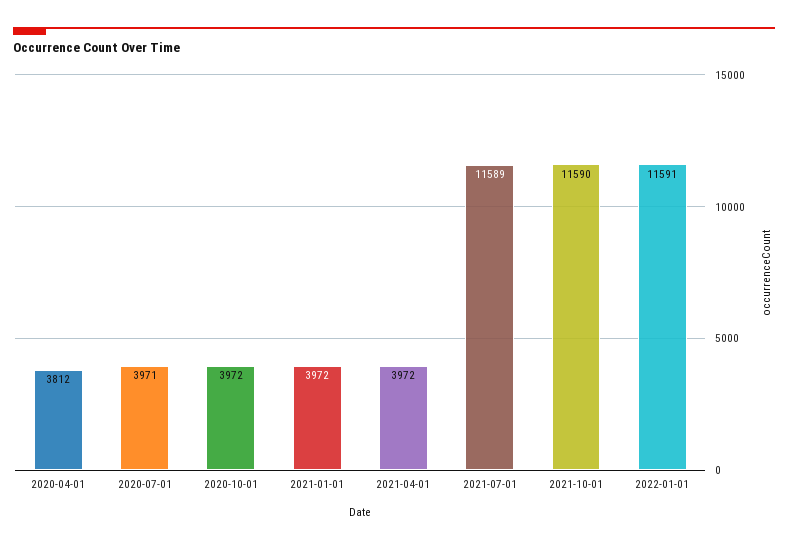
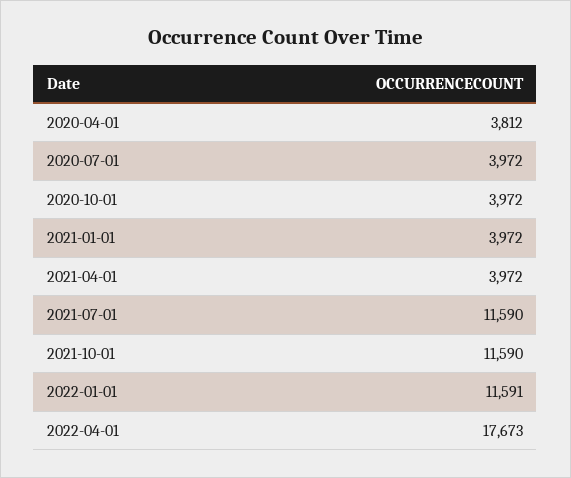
2020-07-01: 3971 -> 3972
2021-07-01: 11589 -> 11590
2022-04-01: none -> 17673

